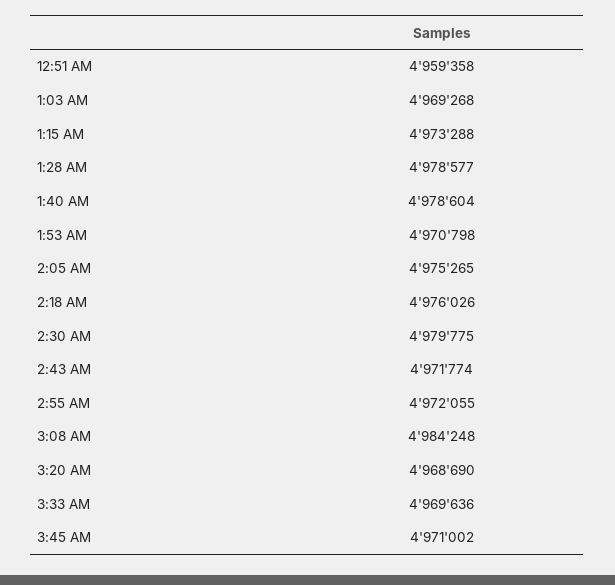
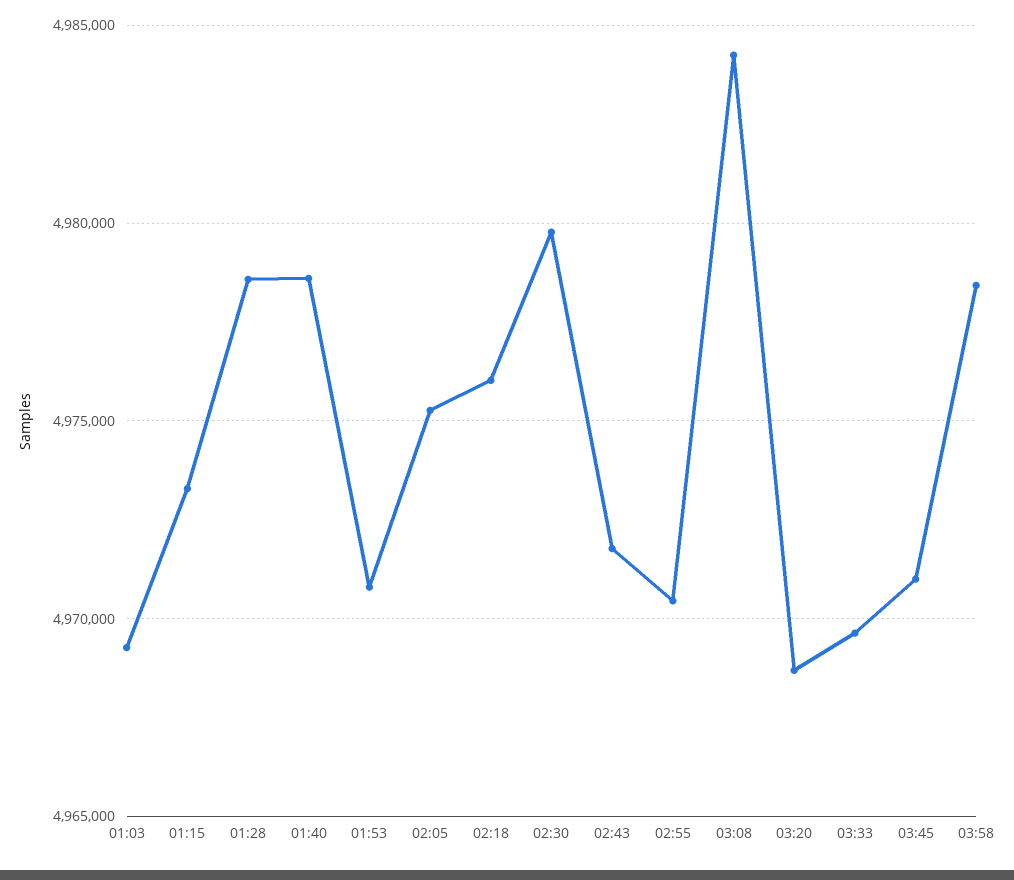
12:51 AM: 4959358 -> none
2:55 AM: 4972055 -> 4970500
03:58: none -> 4978500

